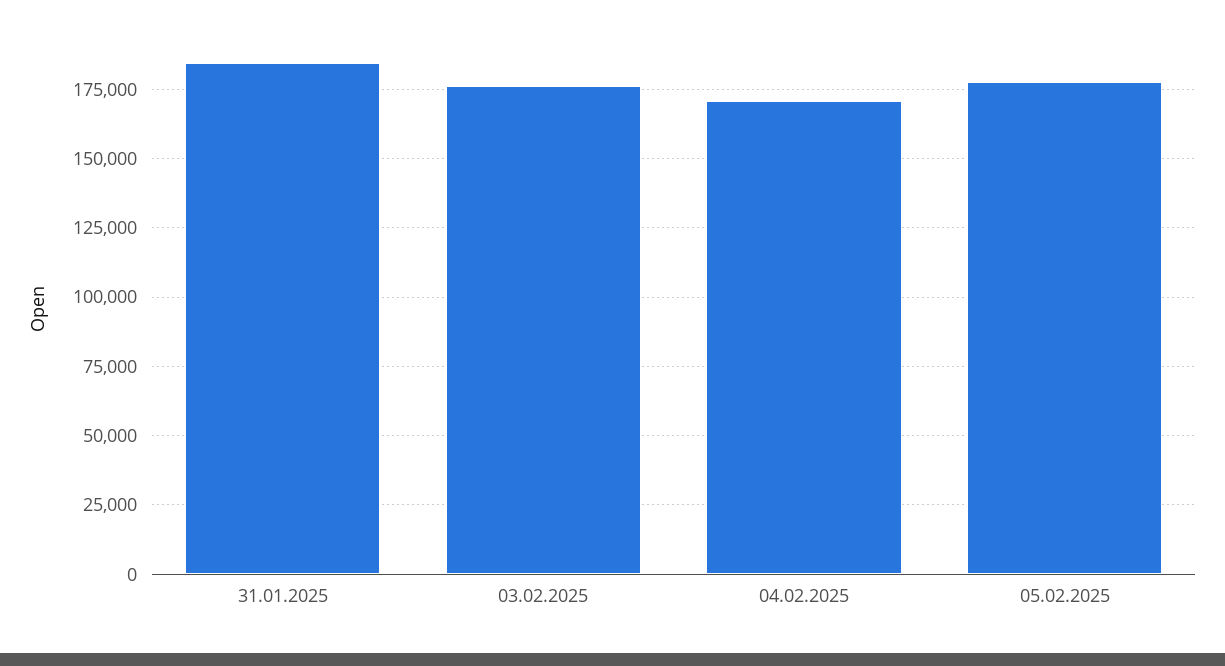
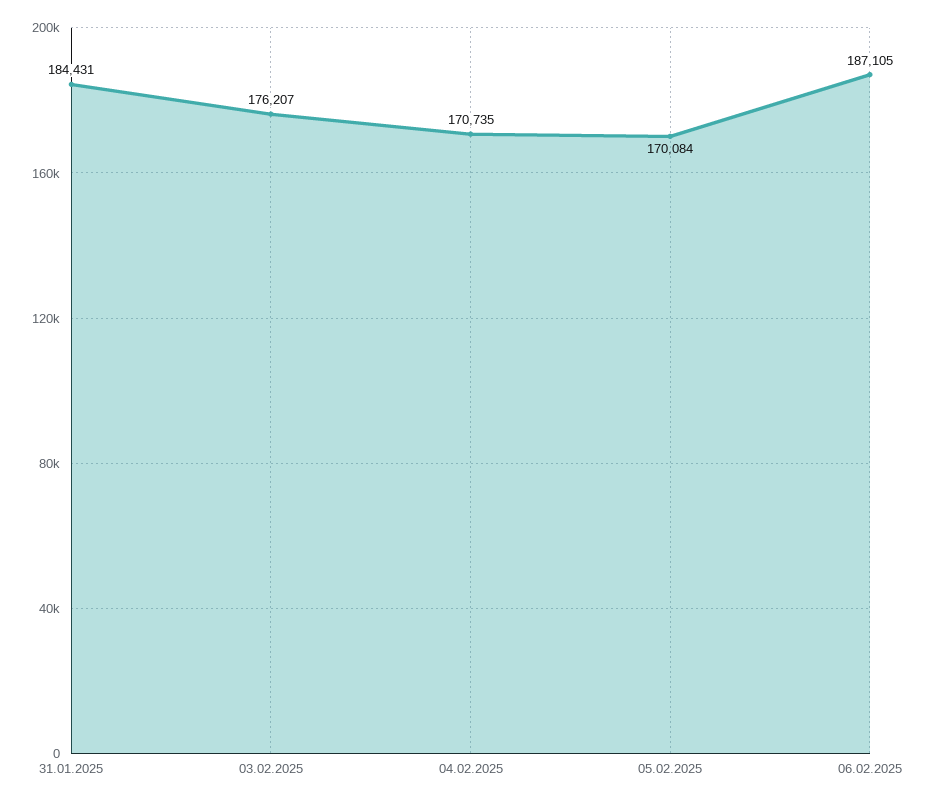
05.02.2025: 177500 -> 170084
06.02.2025: none -> 187105

